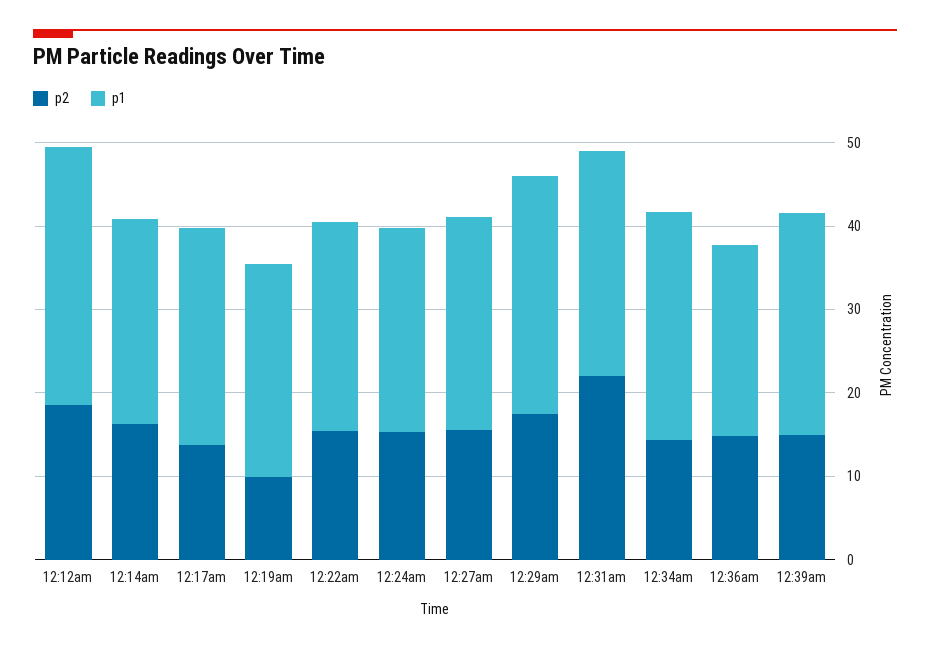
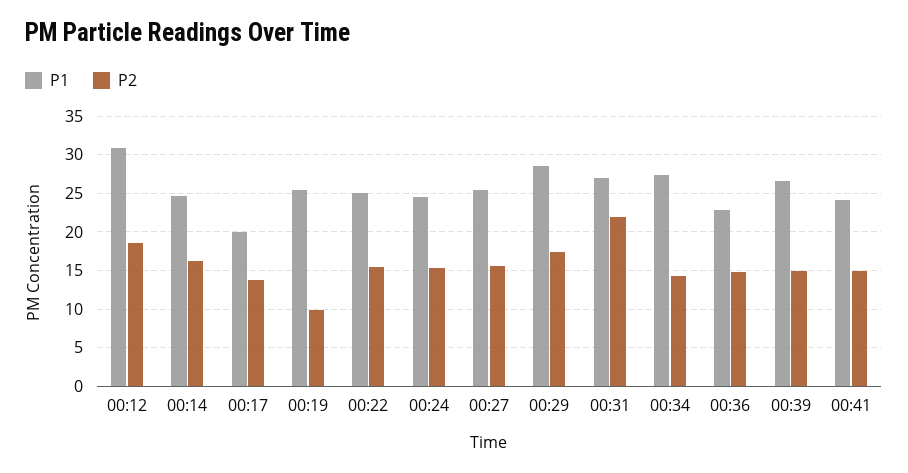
p1, 12:17am: 26 -> 20
p1, 00:41: none -> 24
p2, 00:41: none -> 15

